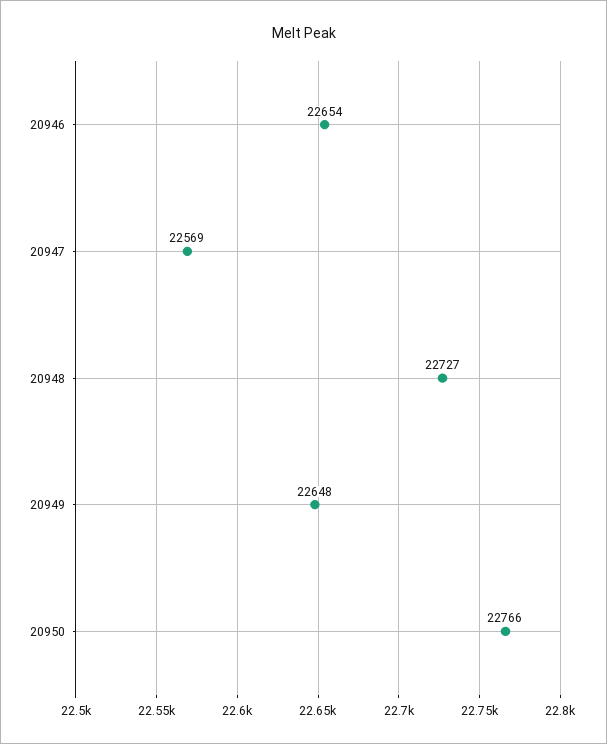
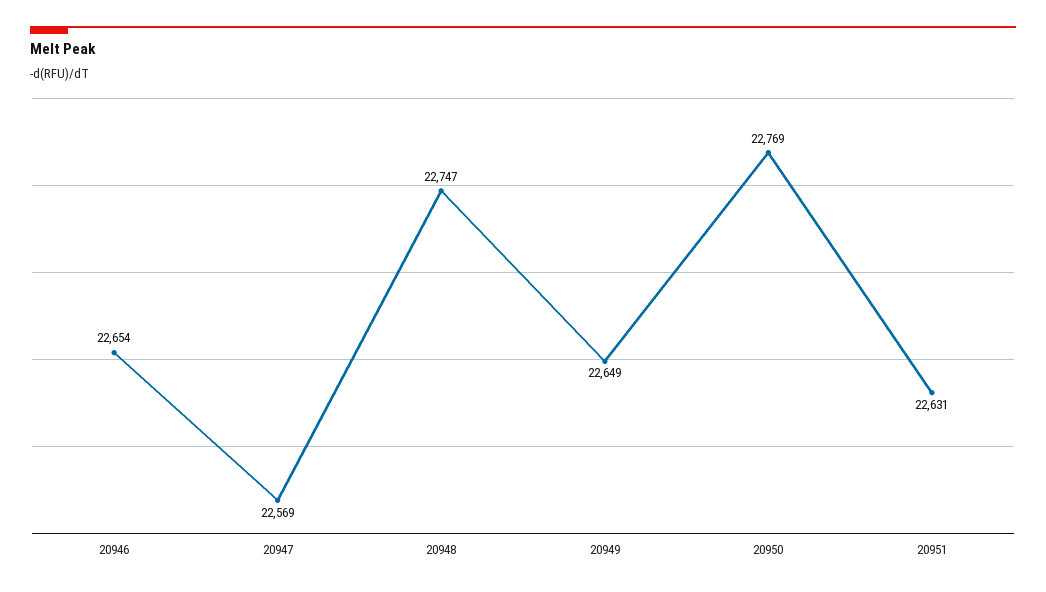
20948: 22727 -> 22747
20949: 22648 -> 22649
20950: 22766 -> 22769
20951: none -> 22631

